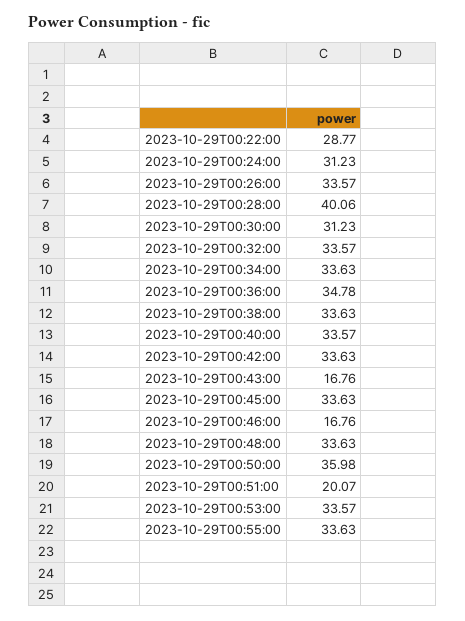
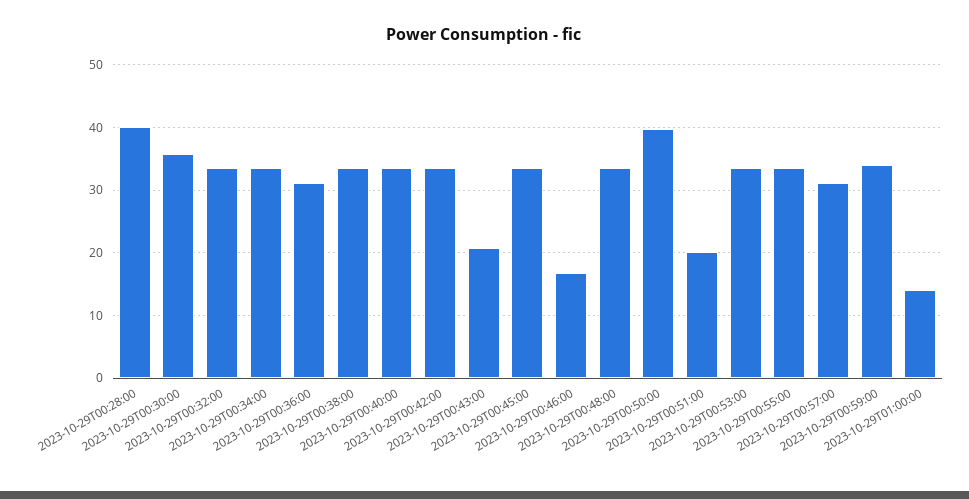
2023-10-29T00:22:00: 28.77 -> none
2023-10-29T00:24:00: 31.23 -> none
2023-10-29T00:26:00: 33.57 -> none
2023-10-29T00:30:00: 31.23 -> 36
2023-10-29T00:36:00: 34.78 -> 31
2023-10-29T00:43:00: 16.76 -> 21
2023-10-29T00:50:00: 35.98 -> 40
2023-10-29T00:57:00: none -> 31
2023-10-29T00:59:00: none -> 34
2023-10-29T01:00:00: none -> 14

